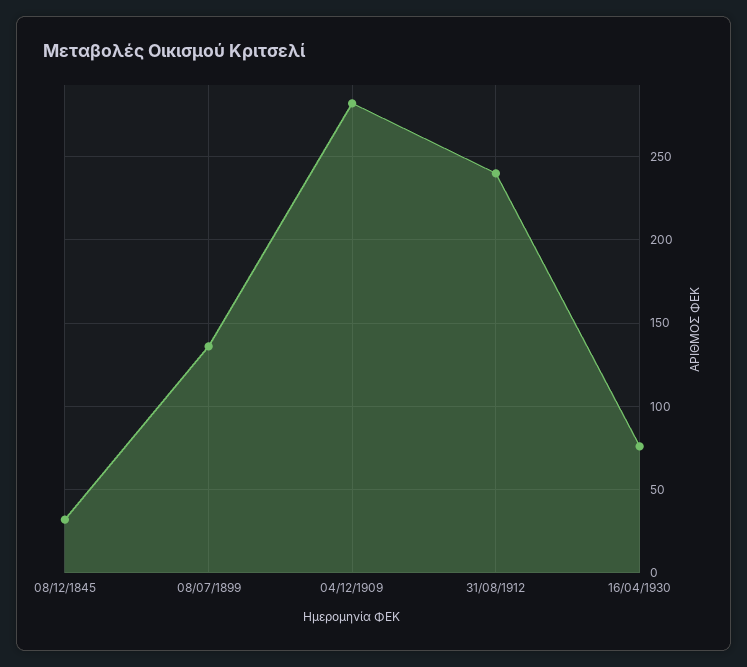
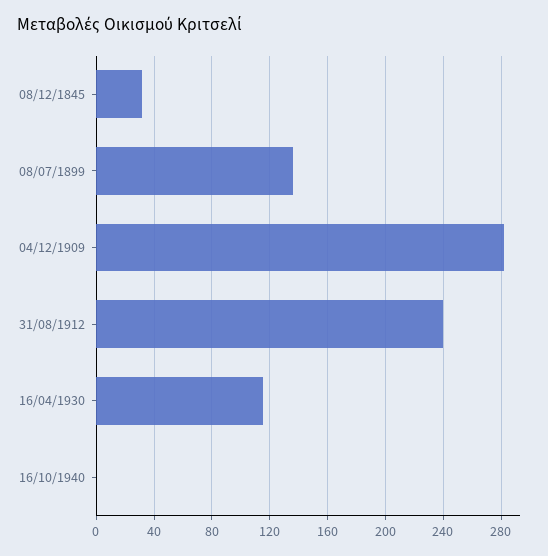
16/04/1930: 75 -> 115
16/10/1940: none -> 0

